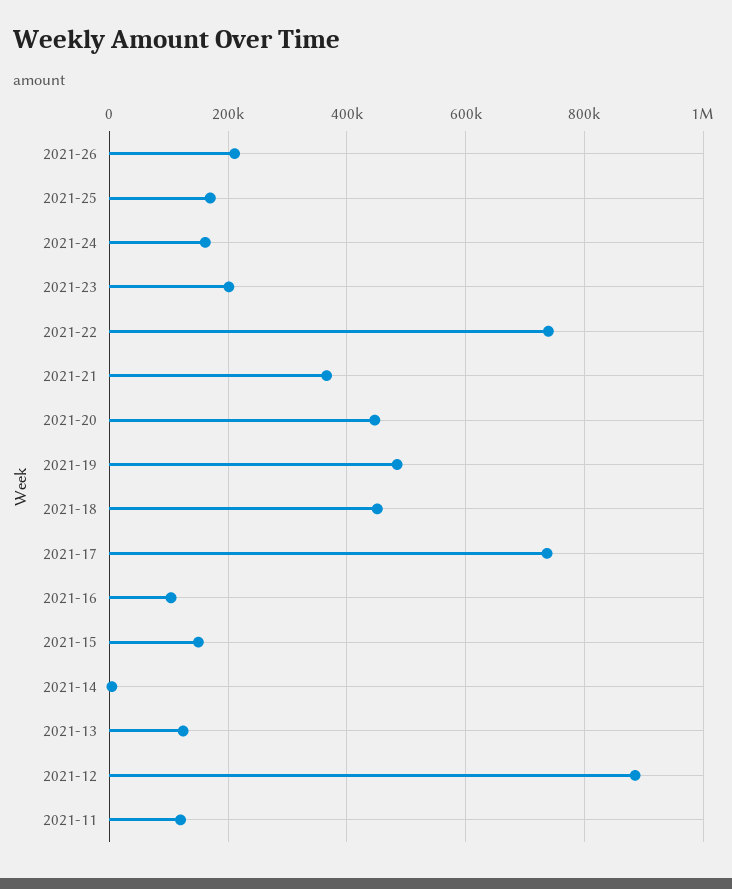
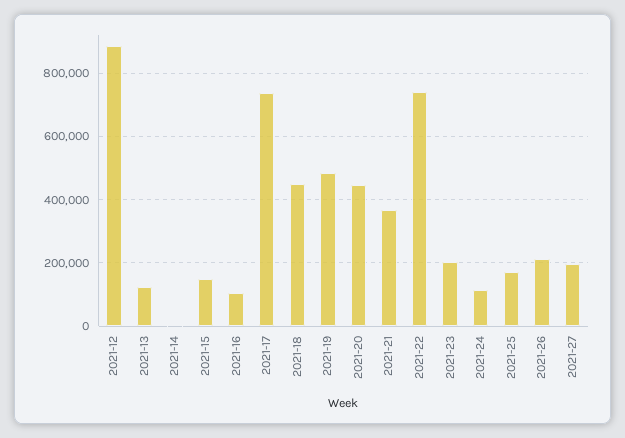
2021-24: 160000 -> 120000
2021-11: 120000 -> none
2021-27: none -> 200000

